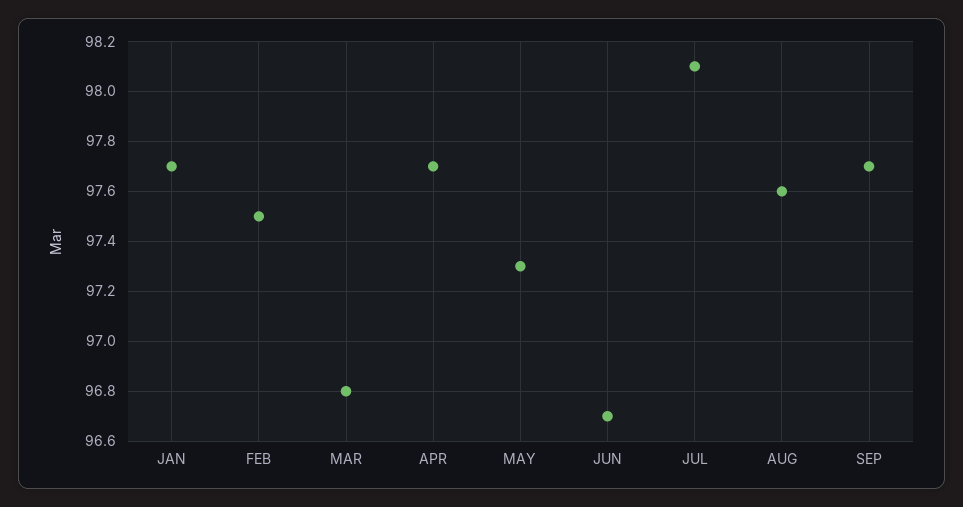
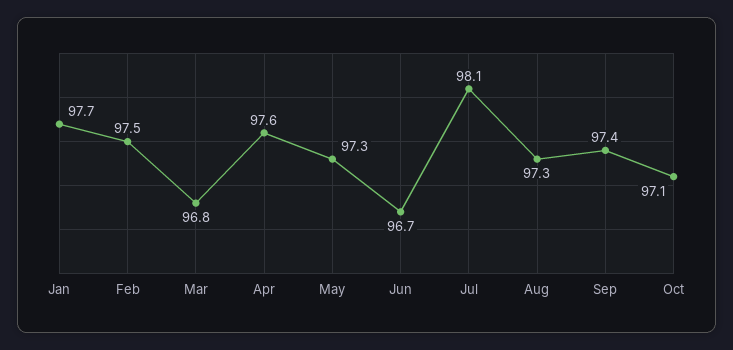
APR: 97.7 -> 97.6
AUG: 97.6 -> 97.3
SEP: 97.7 -> 97.4
Oct: none -> 97.1

